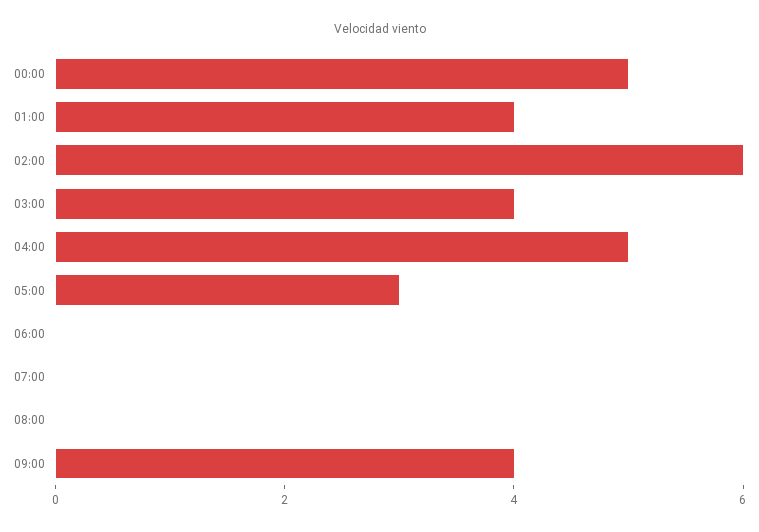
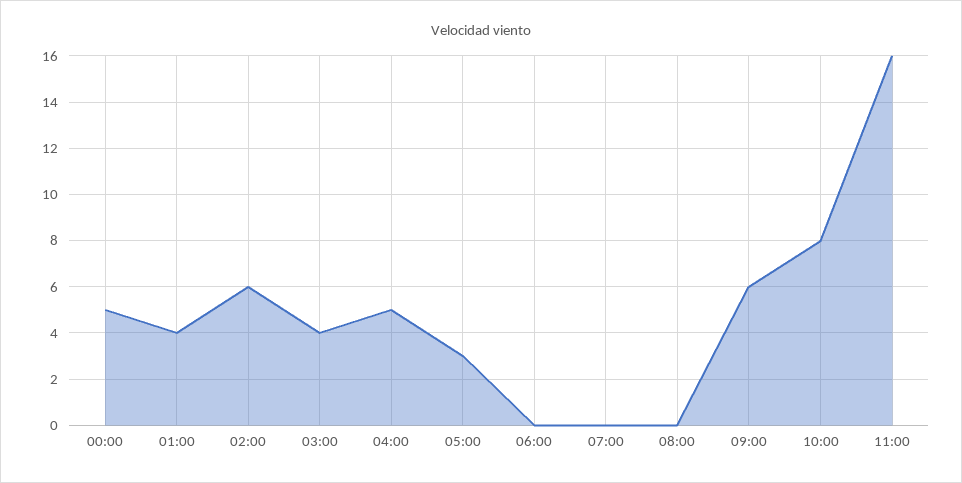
09:00: 4 -> 6
10:00: none -> 8
11:00: none -> 16

